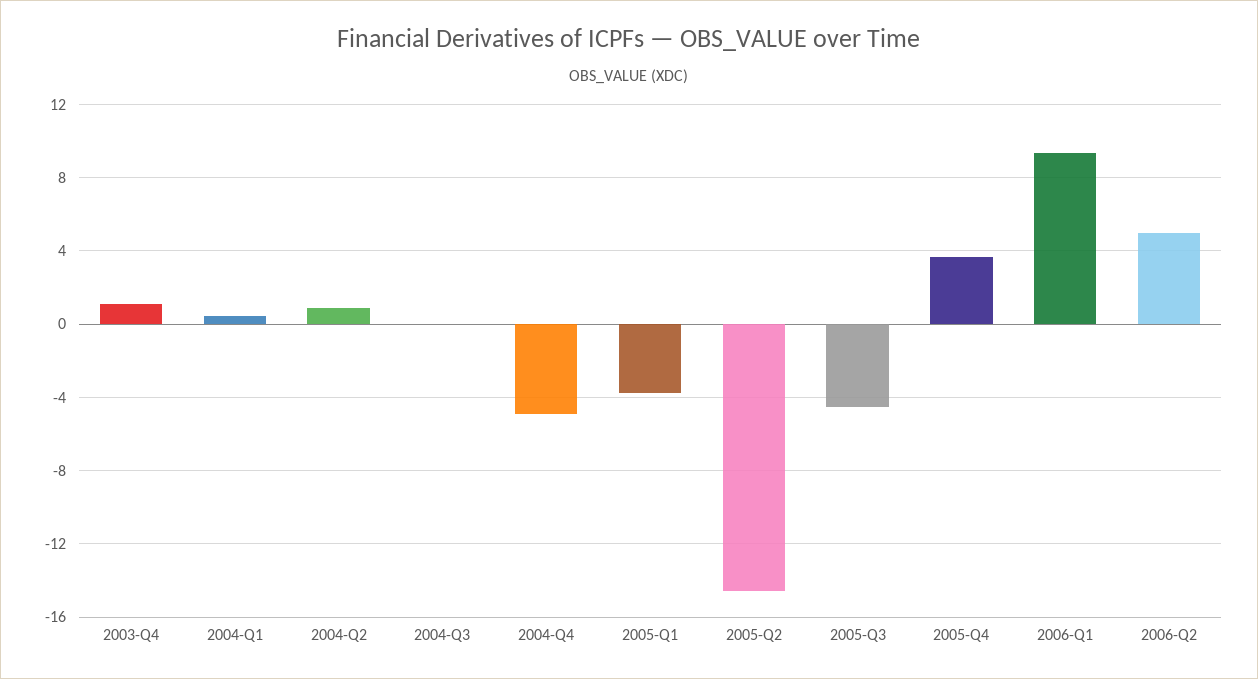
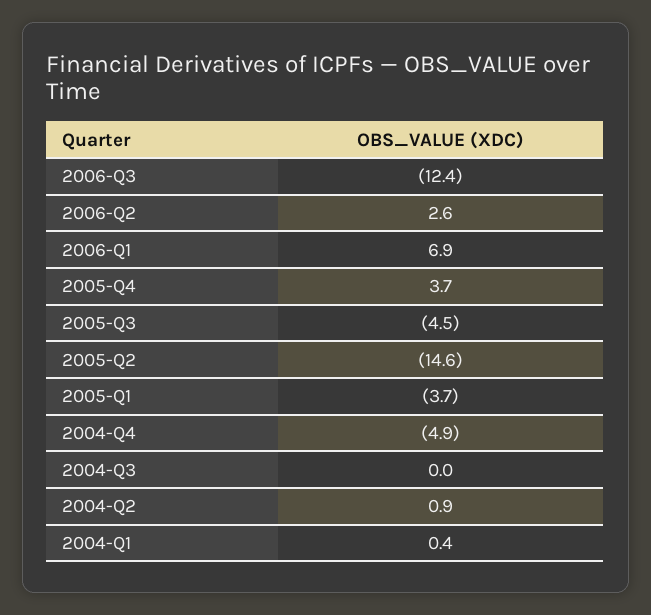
2003-Q4: 1 -> none
2006-Q1: 9.5 -> 6.9
2006-Q2: 5 -> 2.6
2006-Q3: none -> -12.4

